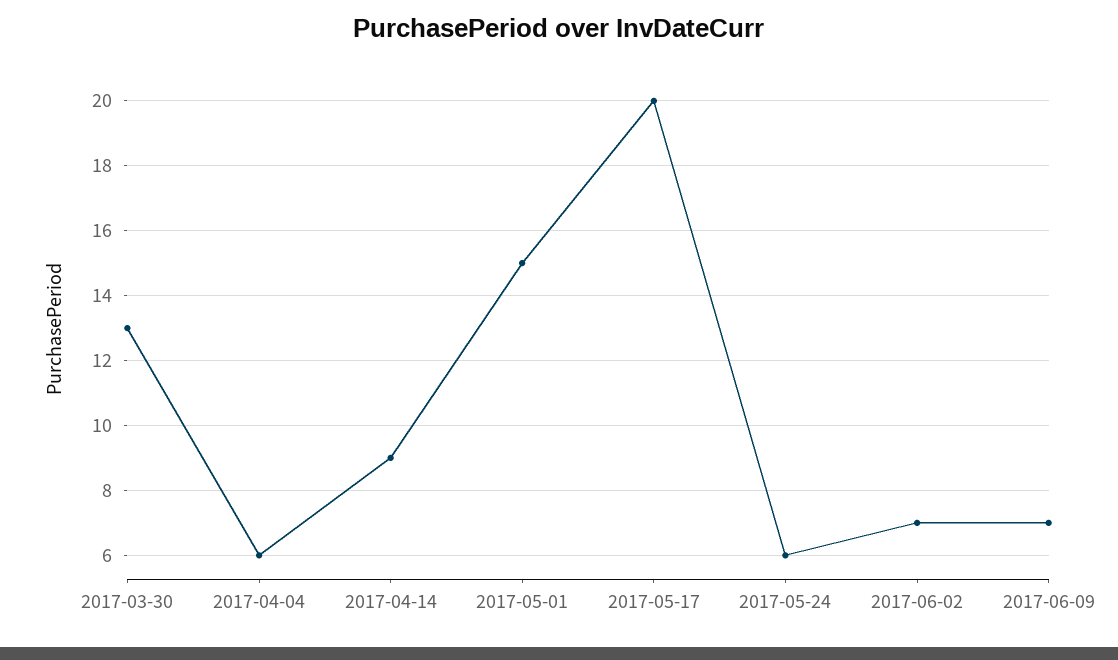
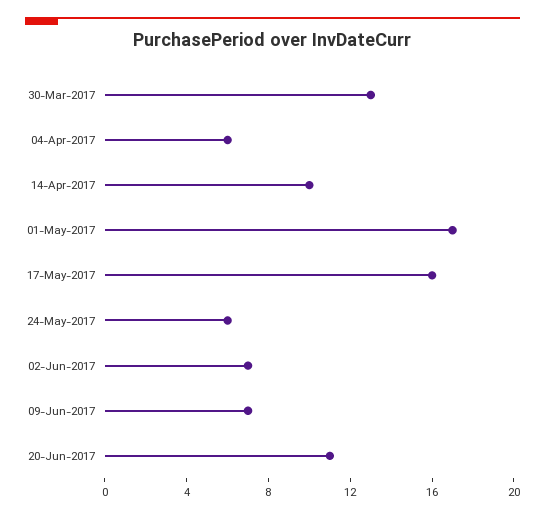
2017-04-14: 9 -> 10
2017-05-01: 15 -> 17
2017-05-17: 20 -> 16
20-Jun-2017: none -> 11

